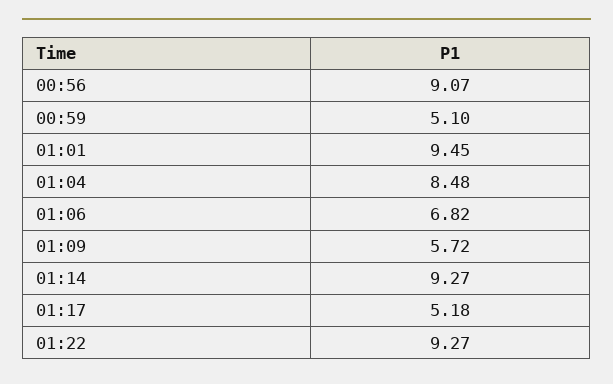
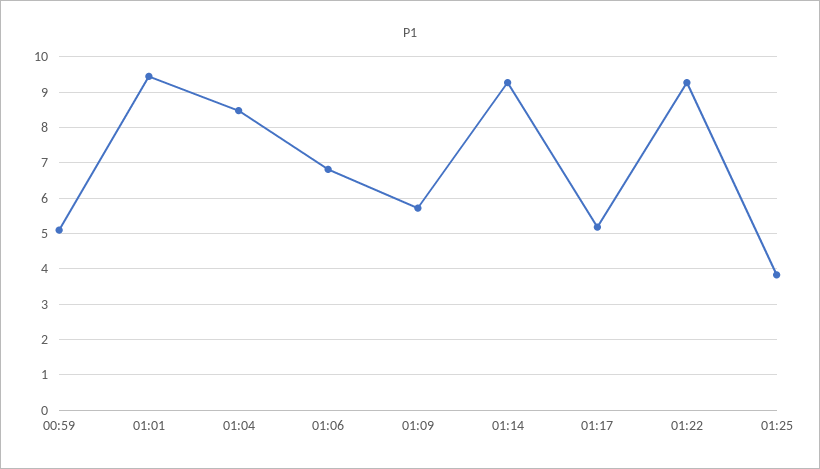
00:56: 9.07 -> none
01:25: none -> 3.8

